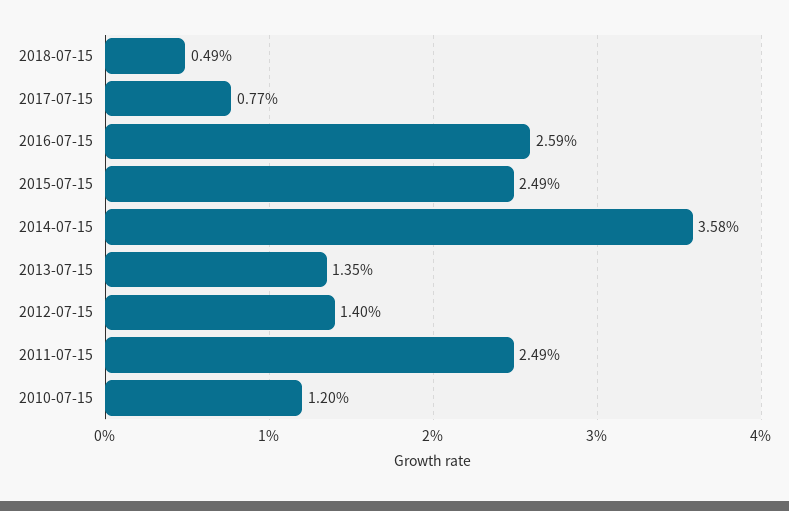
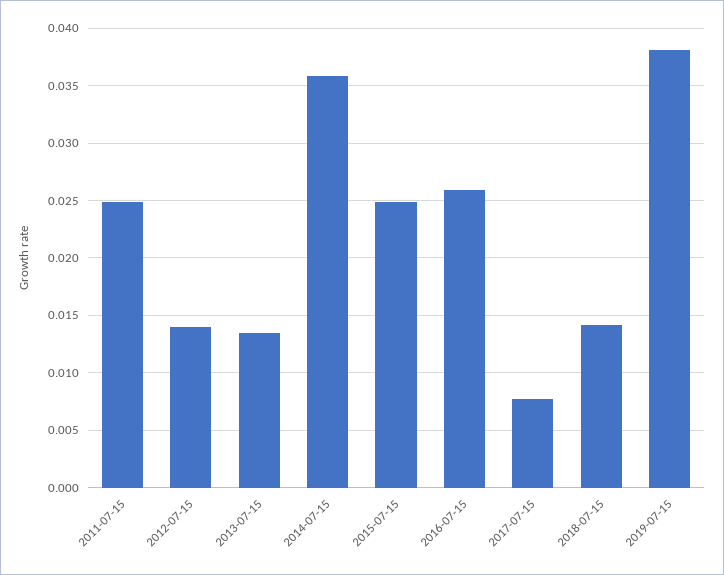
2018-07-15: 0.0049 -> 0.014
2010-07-15: 0.012 -> none
2019-07-15: none -> 0.038

